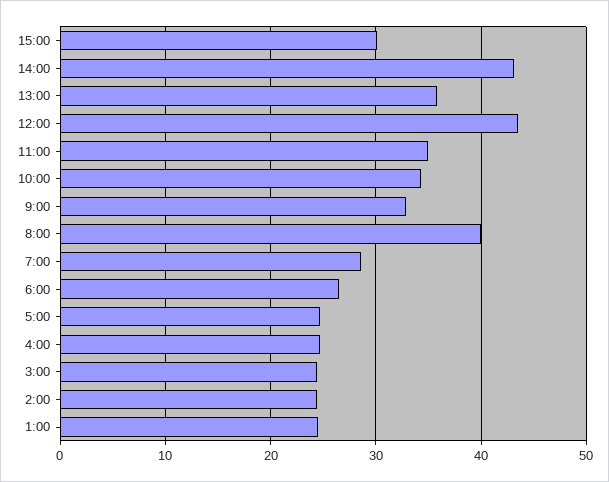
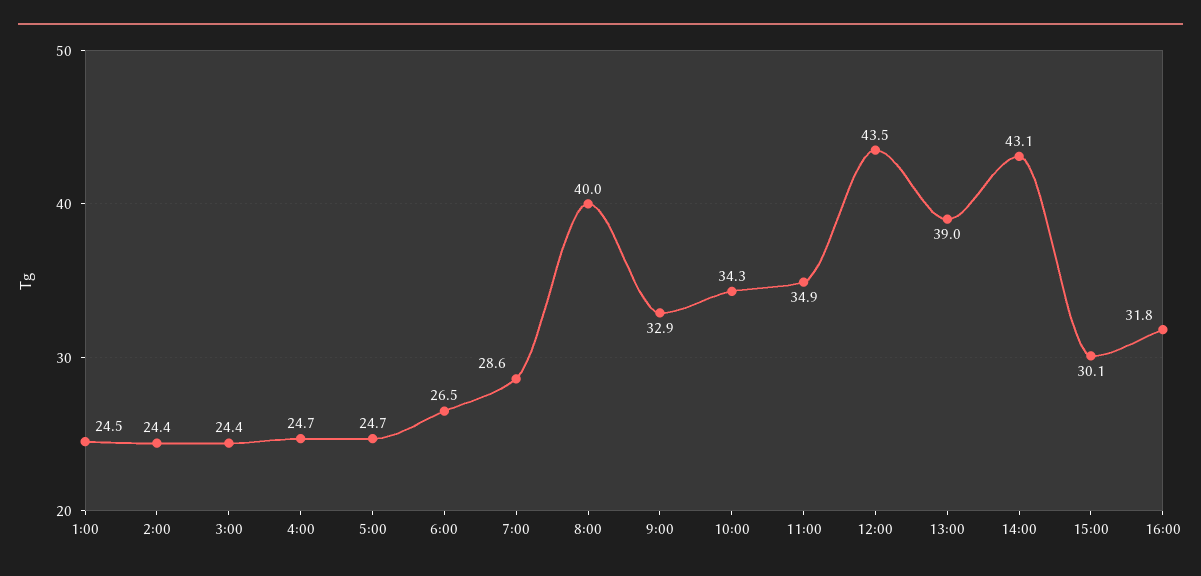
13:00: 36 -> 39
16:00: none -> 31.8

